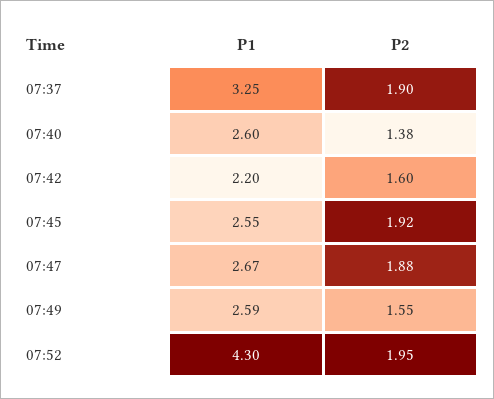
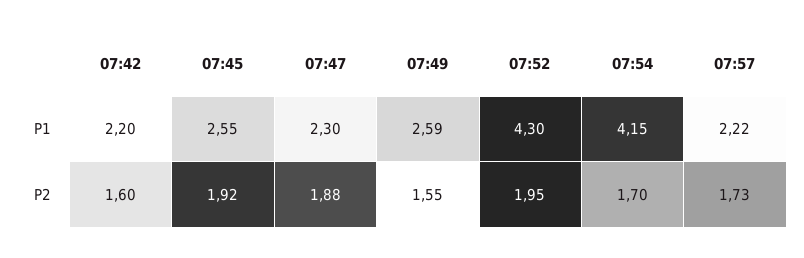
P1, 07:37: 3.25 -> none
P2, 07:37: 1.9 -> none
P1, 07:40: 2.6 -> none
P2, 07:40: 1.38 -> none
P1, 07:47: 2.67 -> 2.3
P1, 07:54: none -> 4.15
P1, 07:57: none -> 2.22
P2, 07:54: none -> 1.7
P2, 07:57: none -> 1.73

